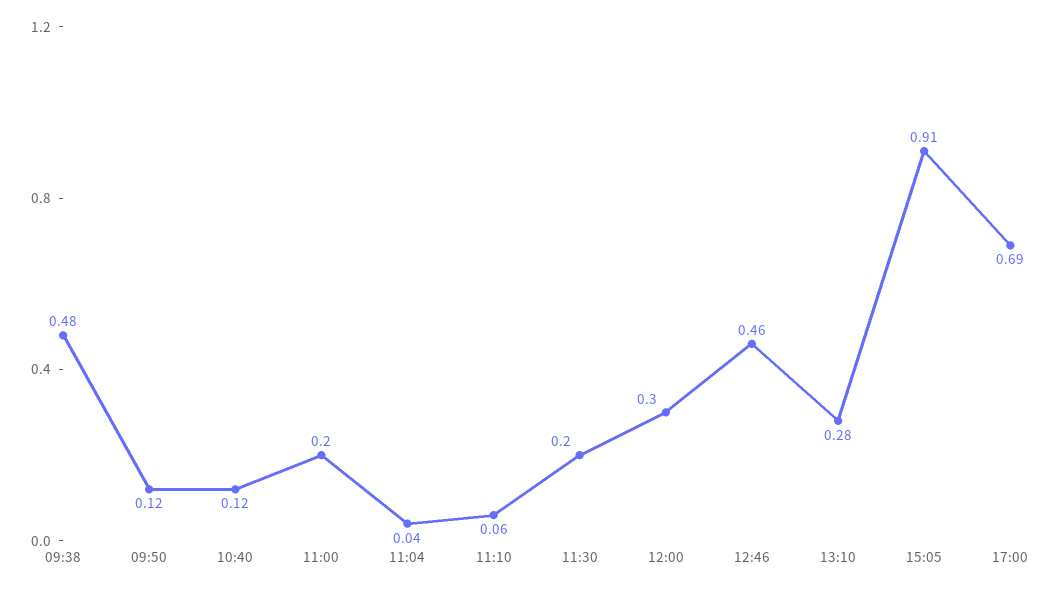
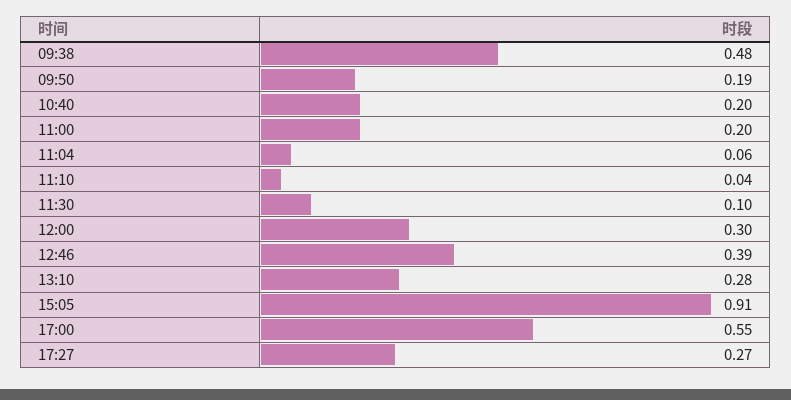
09:50: 0.12 -> 0.19
10:40: 0.12 -> 0.2
11:04: 0.04 -> 0.06
11:10: 0.06 -> 0.04
11:30: 0.2 -> 0.1
12:46: 0.46 -> 0.39
17:00: 0.69 -> 0.55
17:27: none -> 0.27

